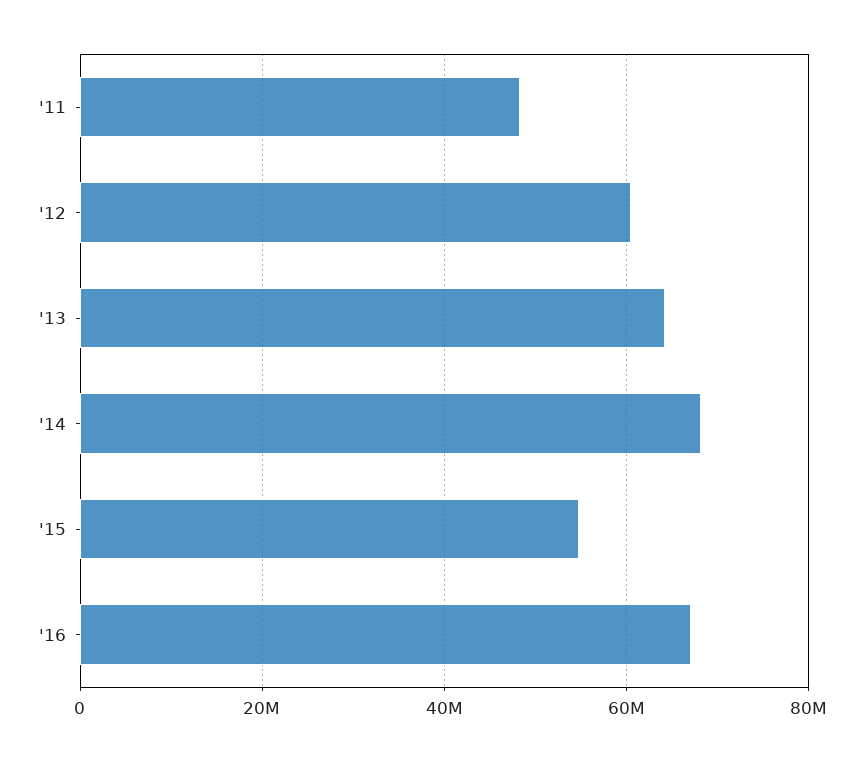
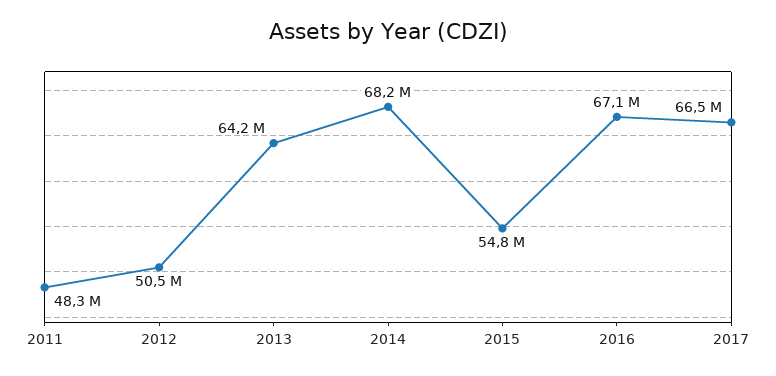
'12: 60000000 -> 50500000
2017: none -> 66500000

